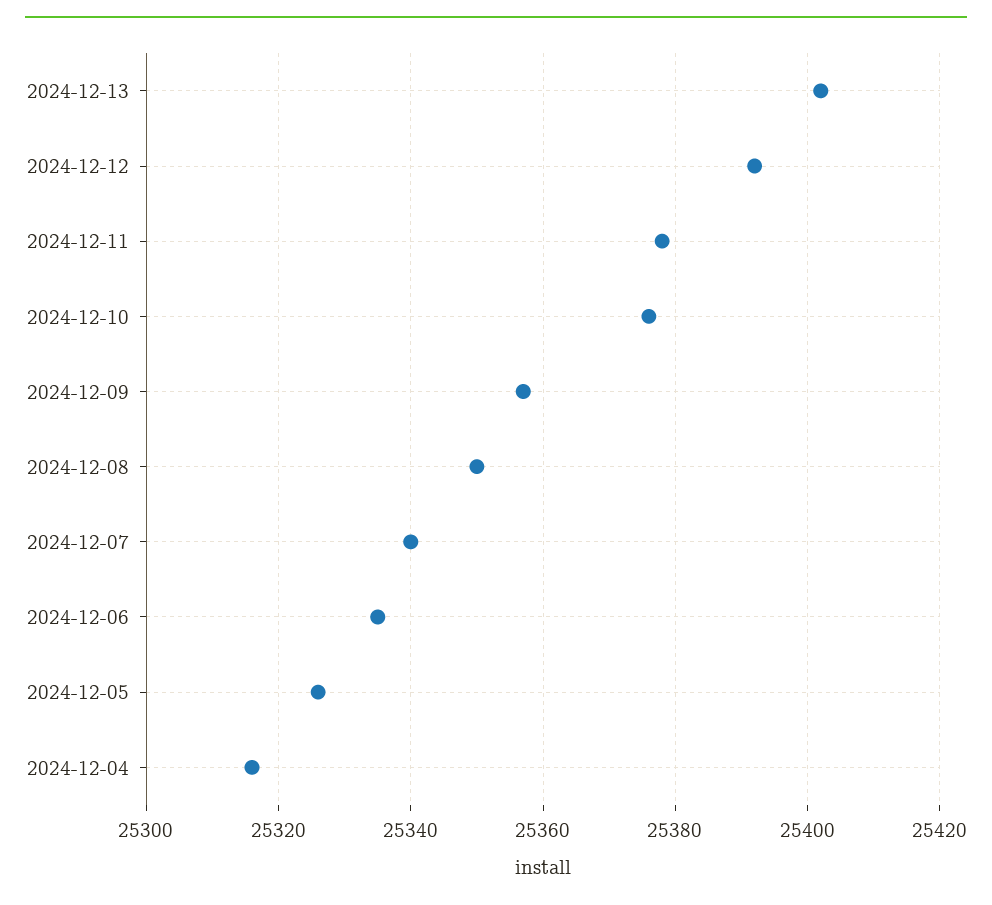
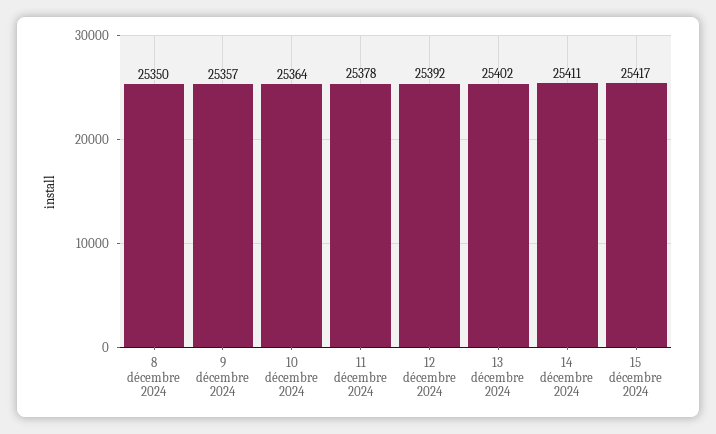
2024-12-10: 25375 -> 25364
2024-12-07: 25340 -> none
2024-12-06: 25335 -> none
2024-12-05: 25325 -> none
2024-12-04: 25315 -> none
14 décembre 2024: none -> 25411
15 décembre 2024: none -> 25417

